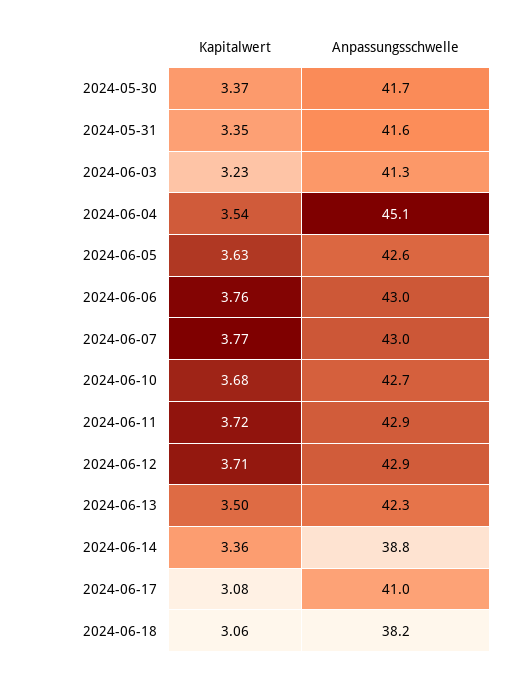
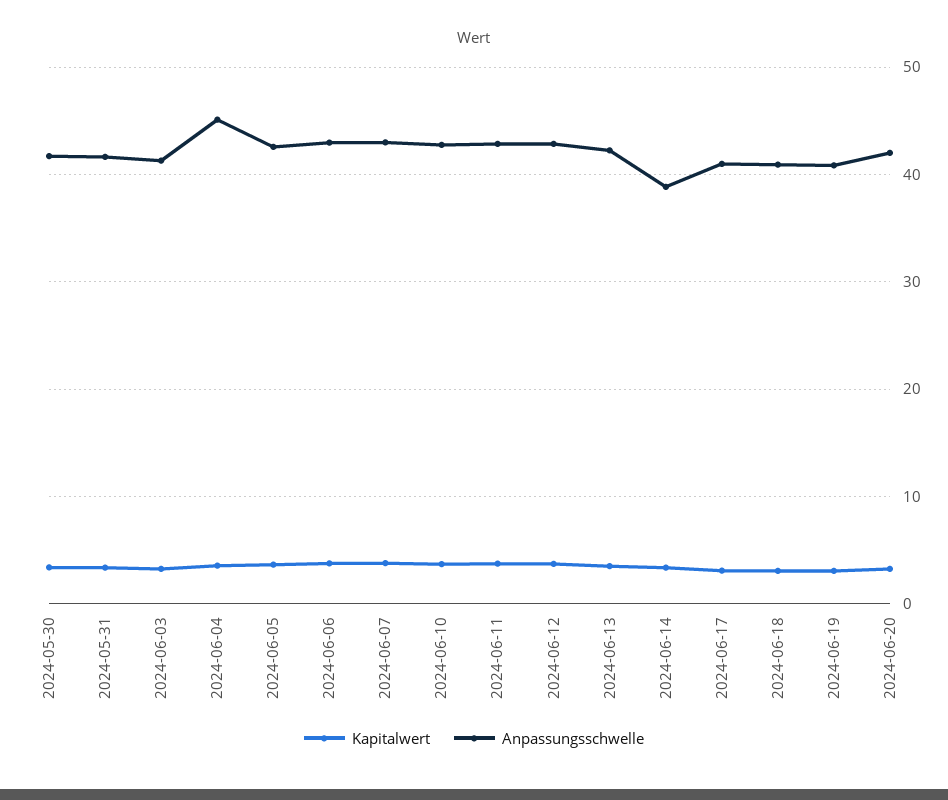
Anpassungsschwelle, 2024-06-18: 38.2 -> 41
Kapitalwert, 2024-06-19: none -> 3
Anpassungsschwelle, 2024-06-19: none -> 41
Kapitalwert, 2024-06-20: none -> 3
Anpassungsschwelle, 2024-06-20: none -> 42

